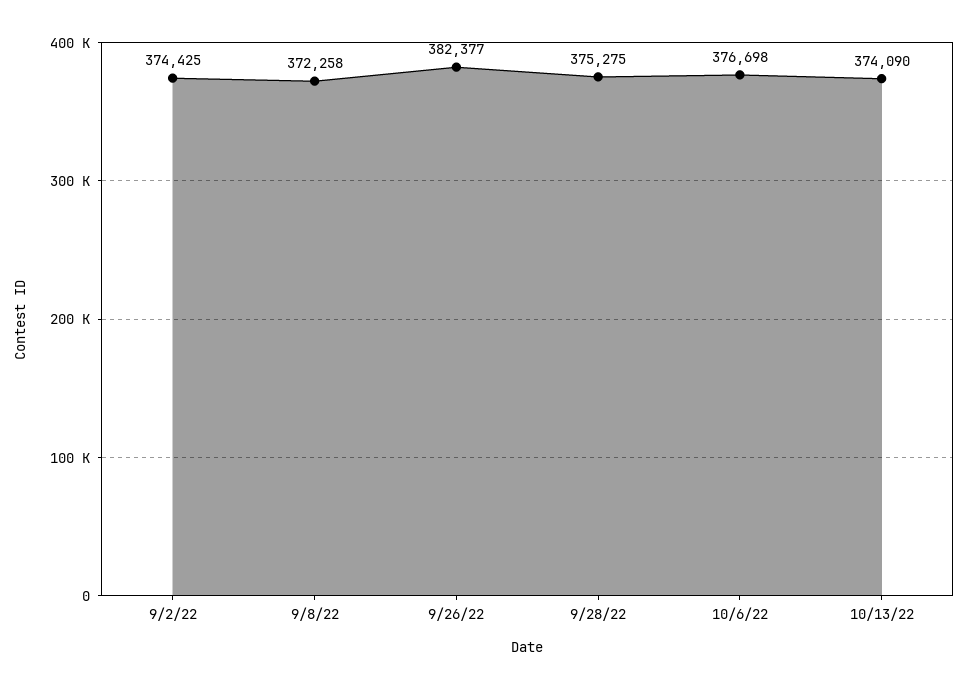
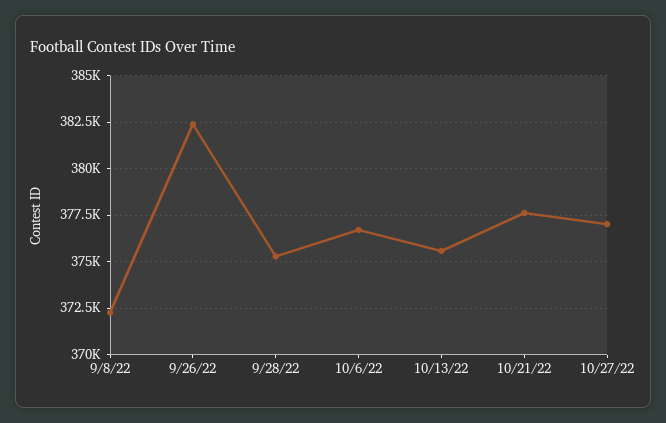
9/2/22: 374425 -> none
10/13/22: 374090 -> 375500
10/21/22: none -> 377500
10/27/22: none -> 377000

